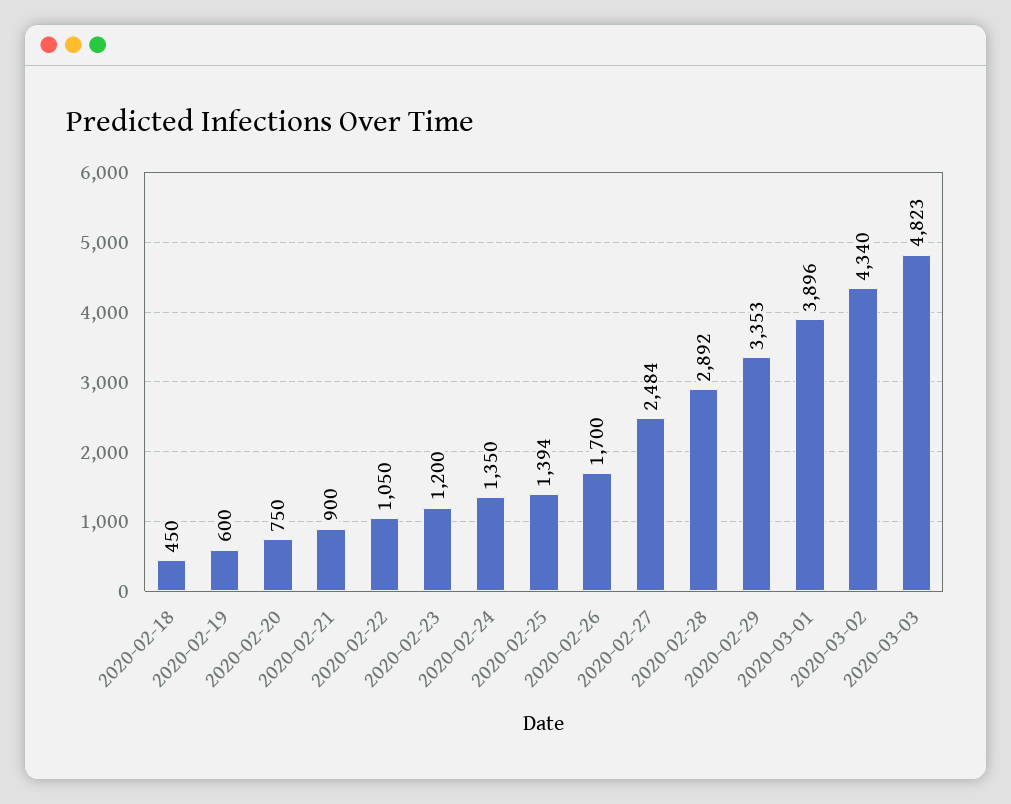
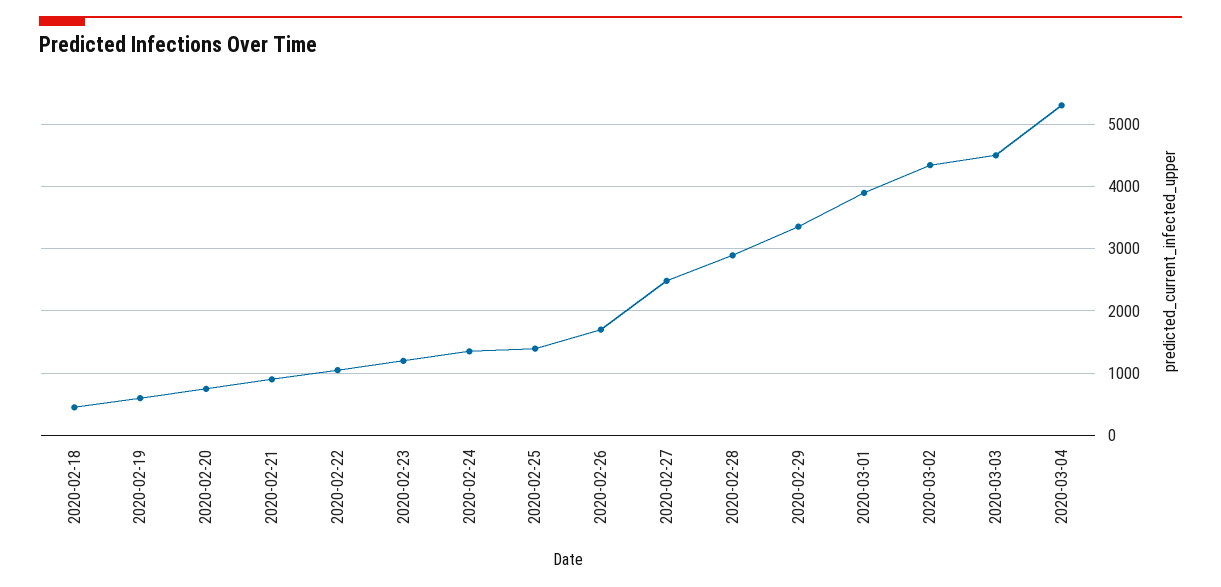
2020-03-03: 4823 -> 4500
2020-03-04: none -> 5300

